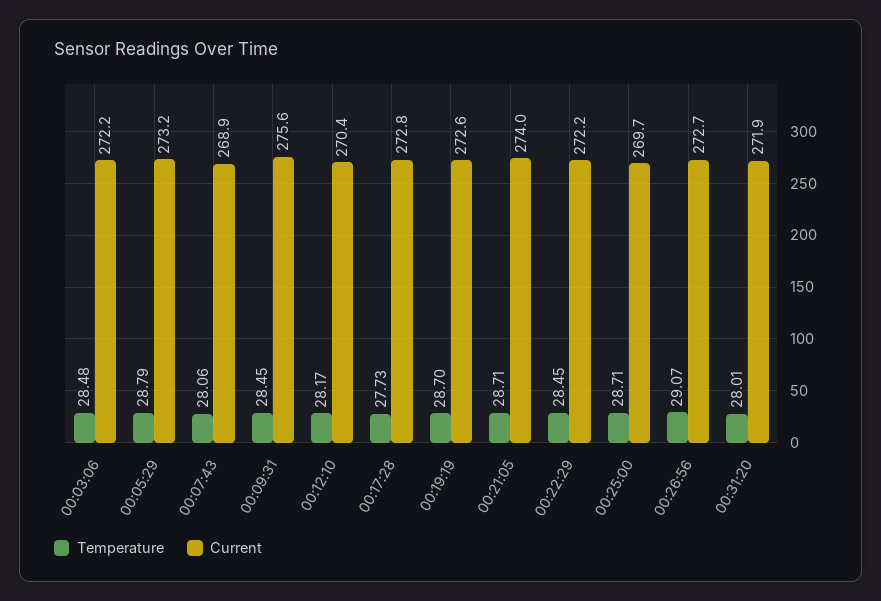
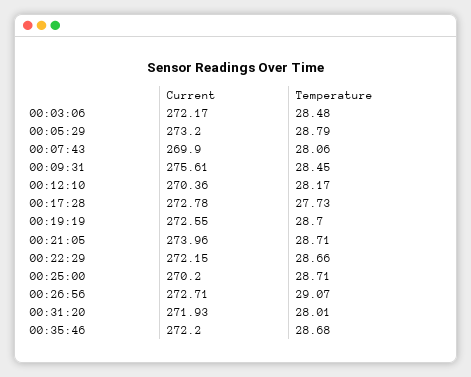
Current, 00:07:43: 268.9 -> 269.9
Temperature, 00:22:29: 28.45 -> 28.66
Current, 00:25:00: 269.7 -> 270.2
Current, 00:35:46: none -> 272.2
Temperature, 00:35:46: none -> 28.68

